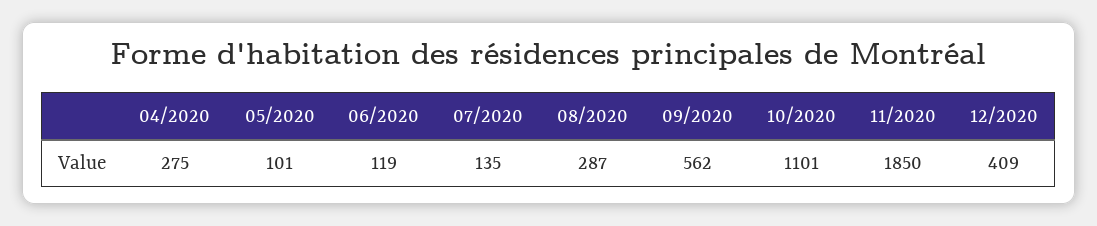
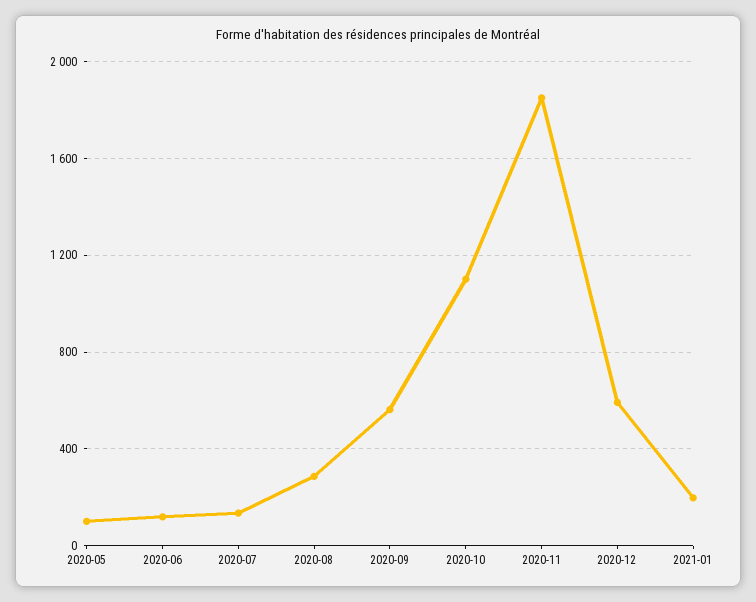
04/2020: 275 -> none
12/2020: 409 -> 600
2021-01: none -> 200

